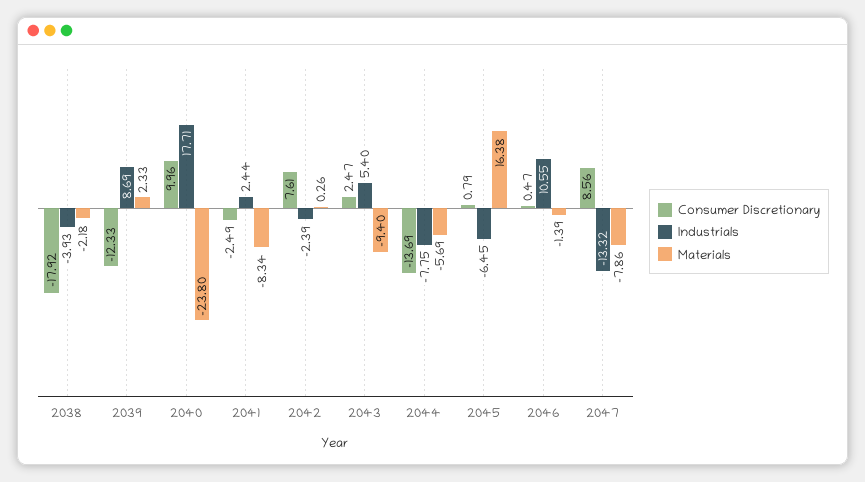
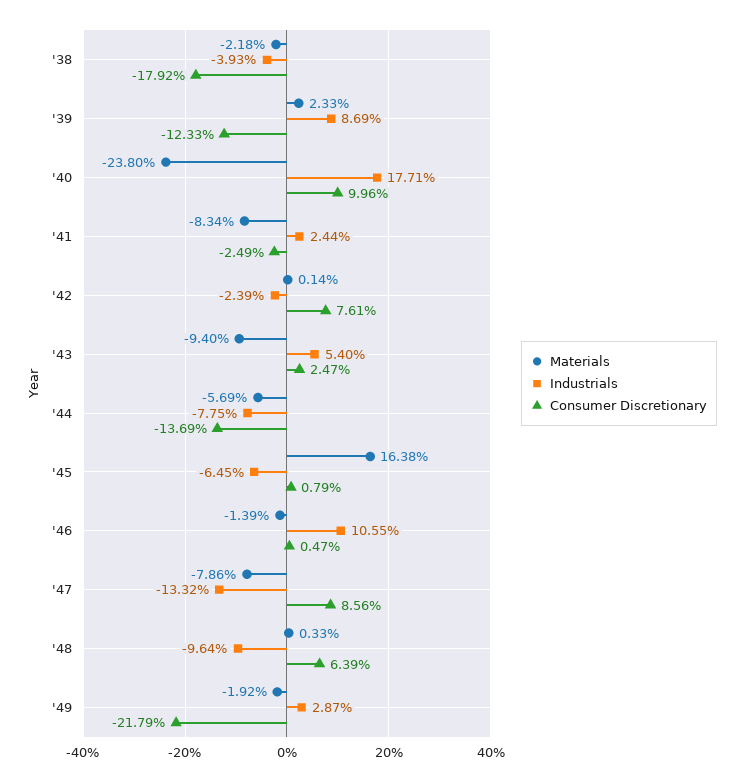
Materials, 2042: 0.26 -> 0.14
Materials, '48: none -> 0.33
Industrials, '48: none -> -9.64
Consumer Discretionary, '48: none -> 6.39
Materials, '49: none -> -1.92
Industrials, '49: none -> 2.87
Consumer Discretionary, '49: none -> -21.79

